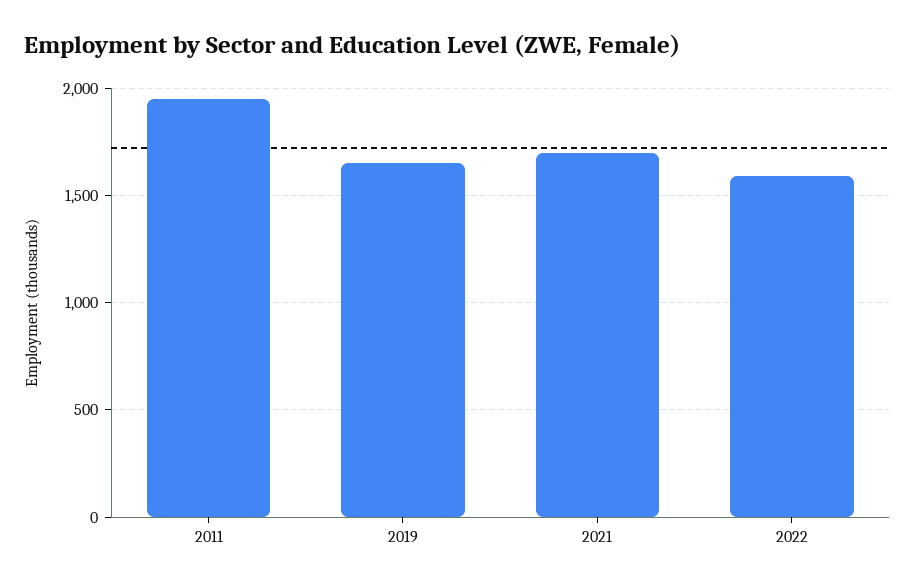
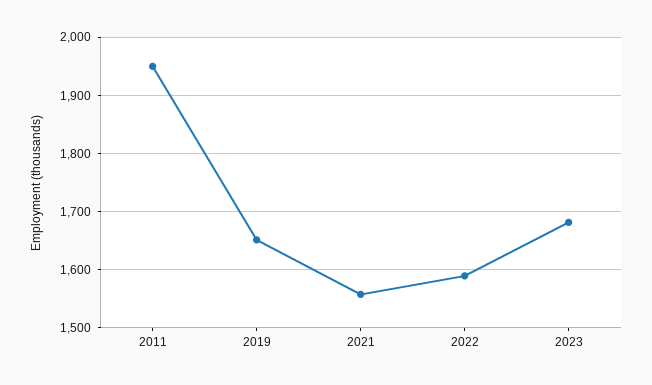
2021: 1700 -> 1560
2023: none -> 1680

